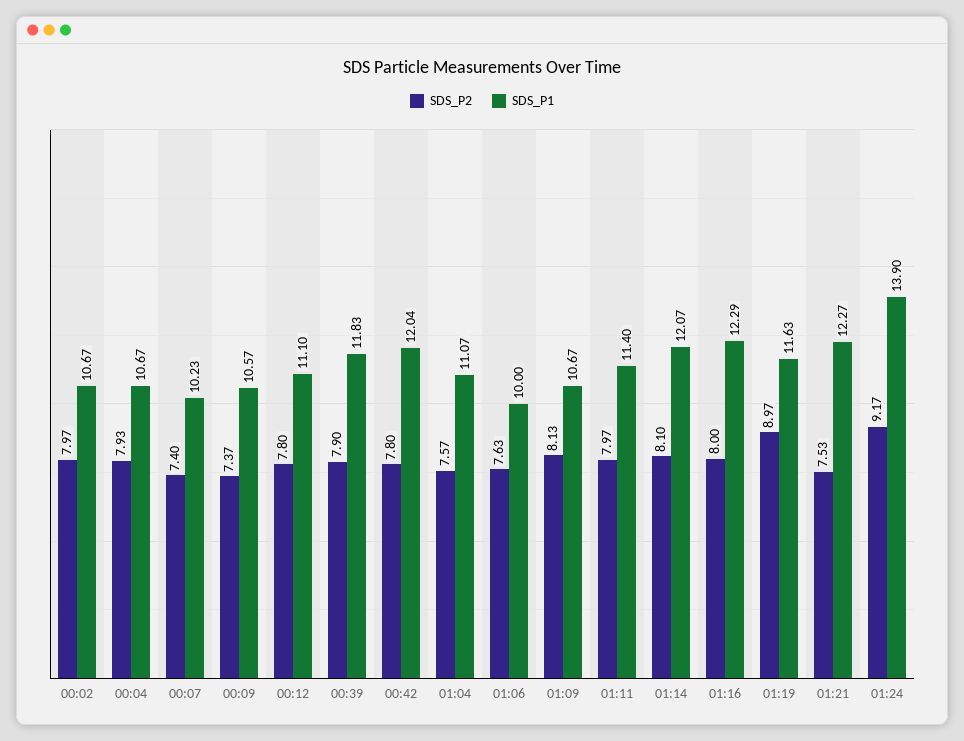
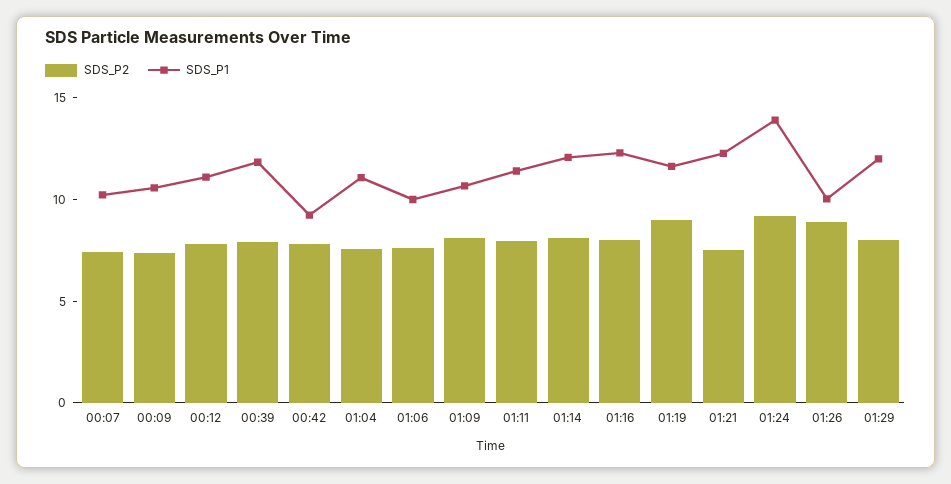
SDS_P2, 00:02: 7.97 -> none
SDS_P1, 00:02: 10.67 -> none
SDS_P2, 00:04: 7.93 -> none
SDS_P1, 00:04: 10.67 -> none
SDS_P1, 00:42: 12.04 -> 9
SDS_P2, 01:26: none -> 9
SDS_P1, 01:26: none -> 10
SDS_P2, 01:29: none -> 8
SDS_P1, 01:29: none -> 12

